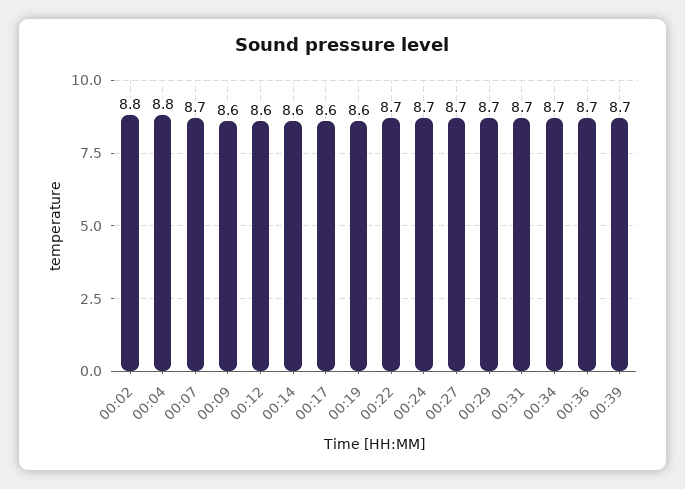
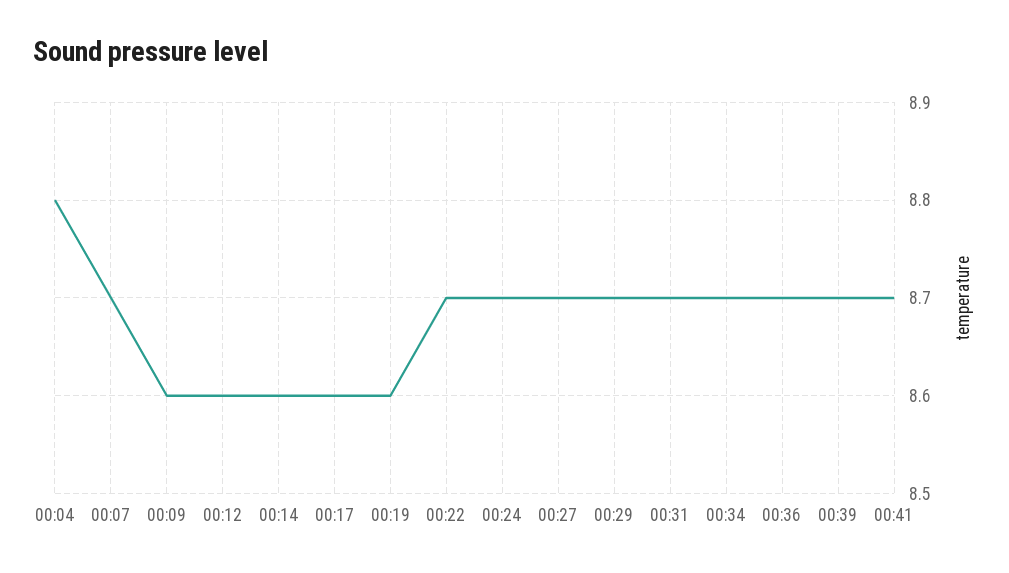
00:02: 8.8 -> none
00:41: none -> 8.7

